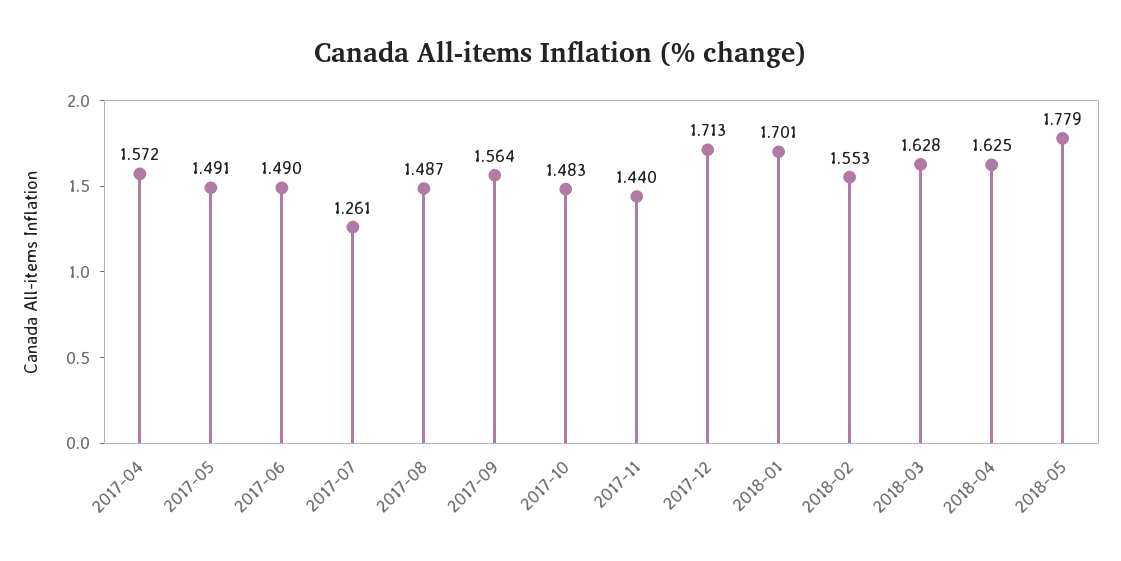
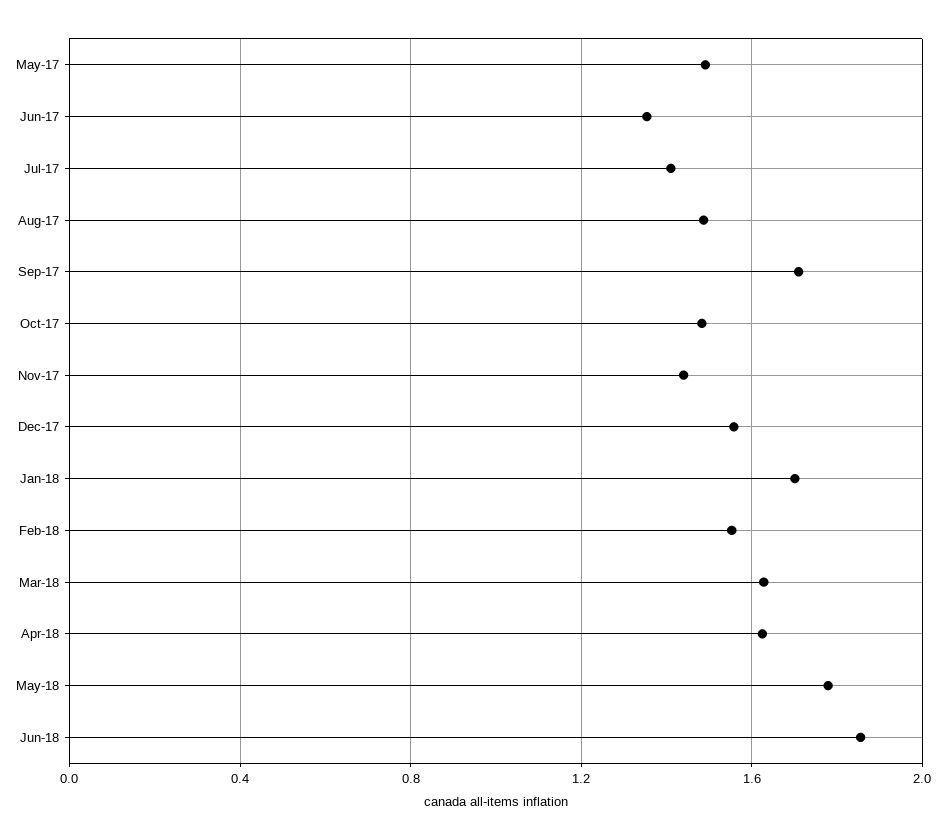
2017-04: 1.572 -> none
2017-06: 1.49 -> 1.35
2017-07: 1.261 -> 1.4
2017-09: 1.564 -> 1.7
2017-12: 1.713 -> 1.55
Jun-18: none -> 1.85

